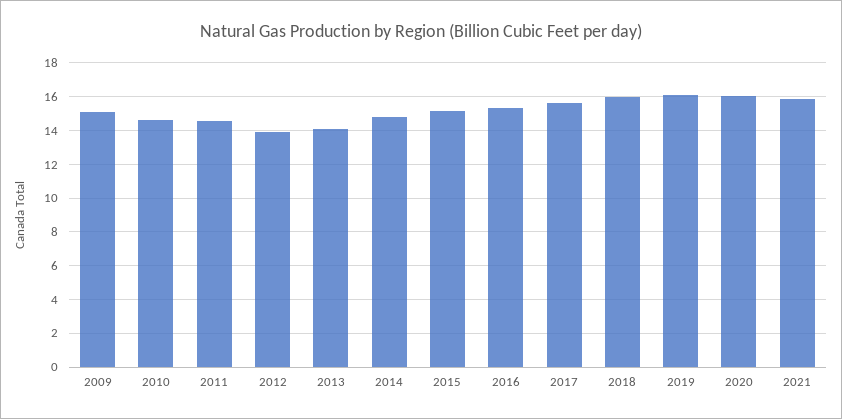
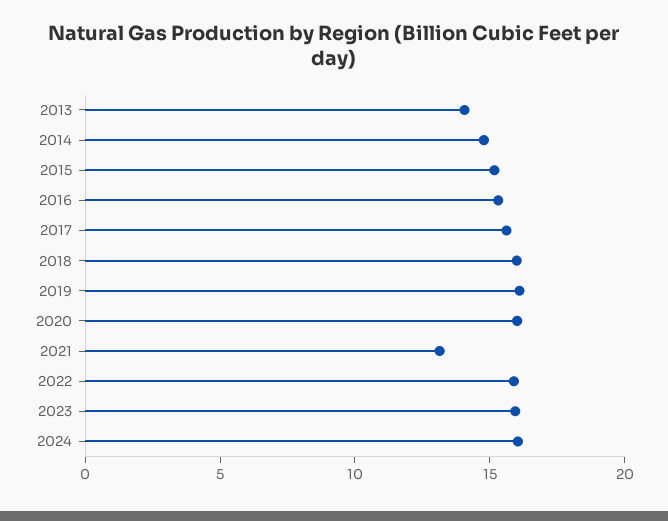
2009: 15 -> none
2010: 14.5 -> none
2011: 14.5 -> none
2012: 14 -> none
2021: 16 -> 13
2022: none -> 16
2023: none -> 16
2024: none -> 16

